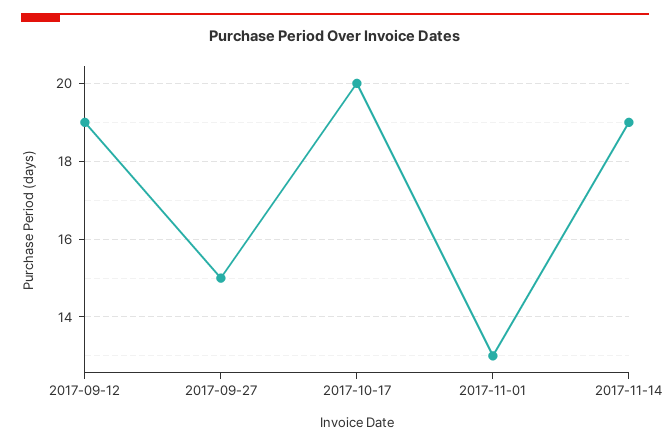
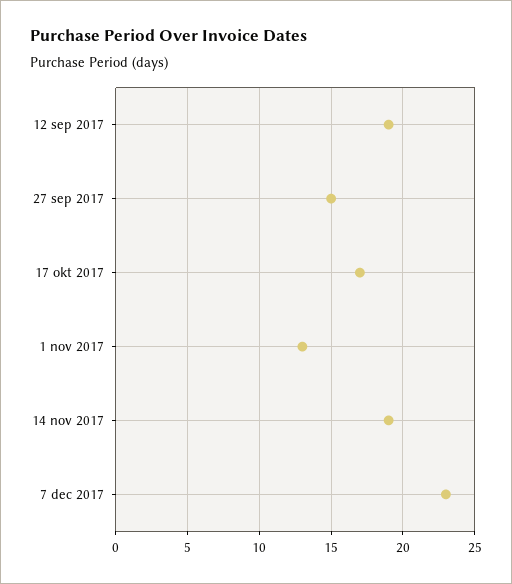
2017-10-17: 20 -> 17
7 dec 2017: none -> 23

